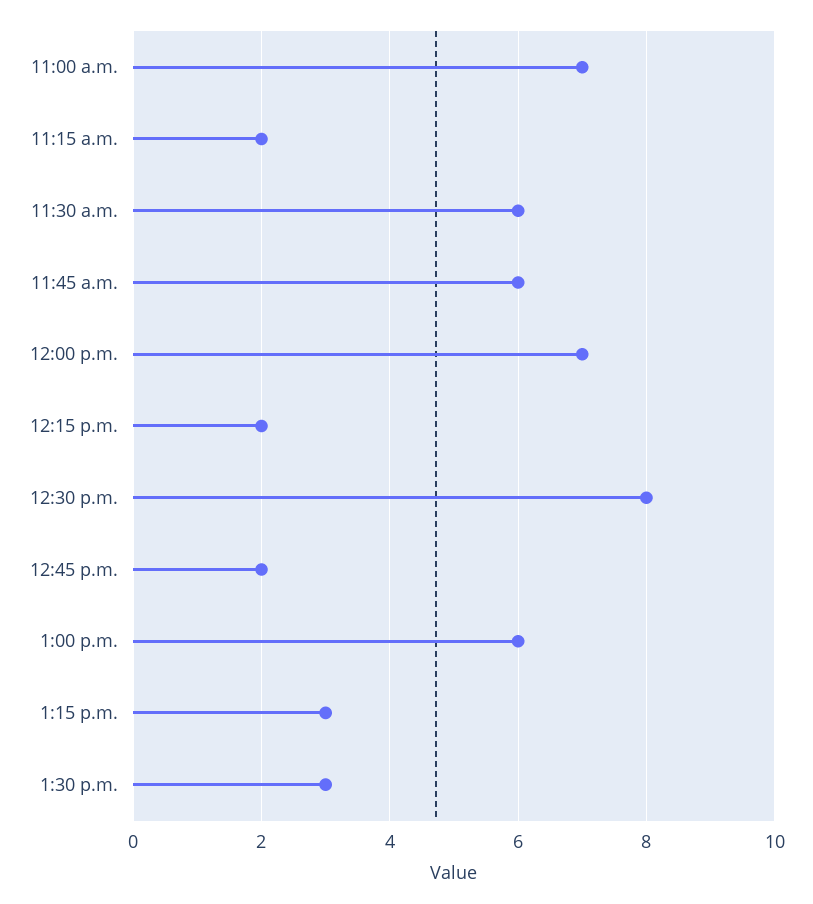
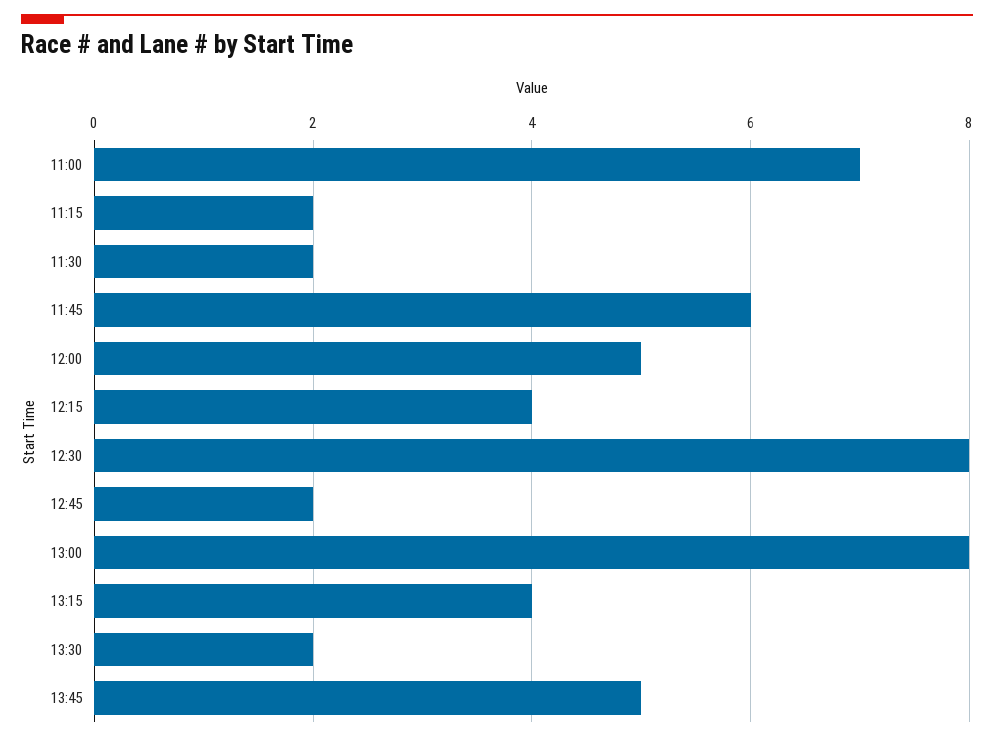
11:30 a.m.: 6 -> 2
12:00 p.m.: 7 -> 5
12:15 p.m.: 2 -> 4
1:00 p.m.: 6 -> 8
1:15 p.m.: 3 -> 4
1:30 p.m.: 3 -> 2
13:45: none -> 5

